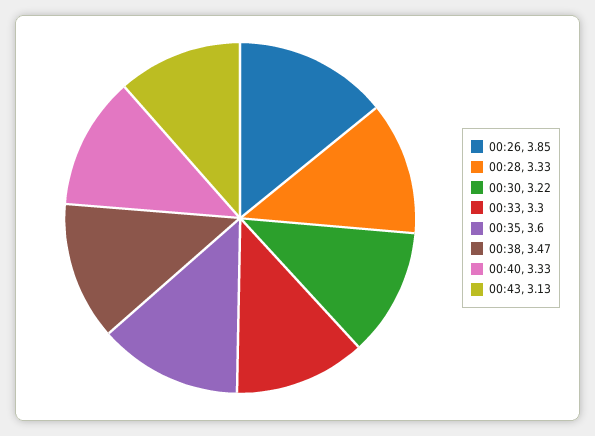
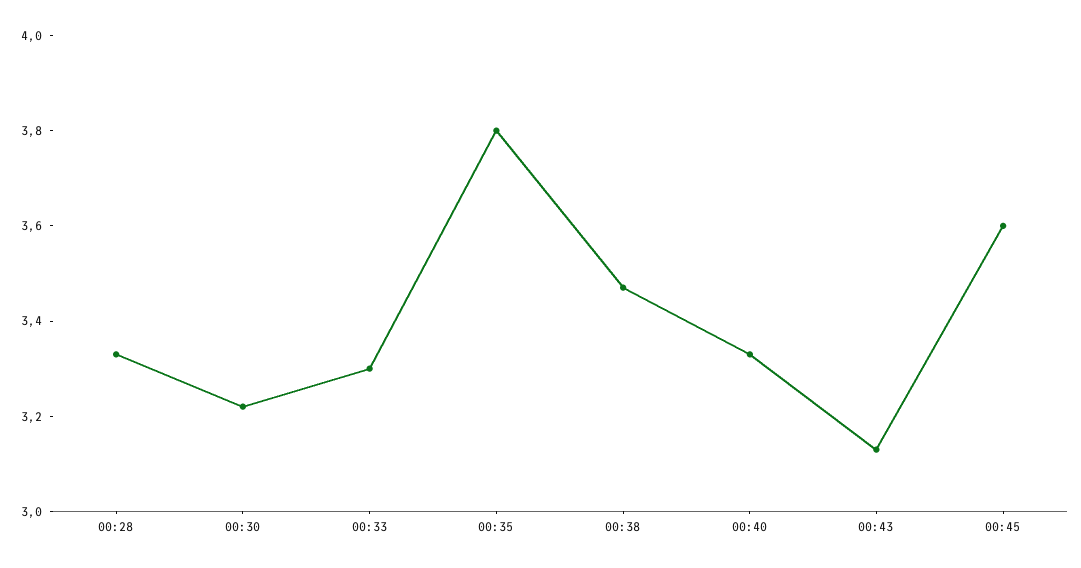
00:26: 3.85 -> none
00:35: 3.6 -> 3.8
00:45: none -> 3.6

